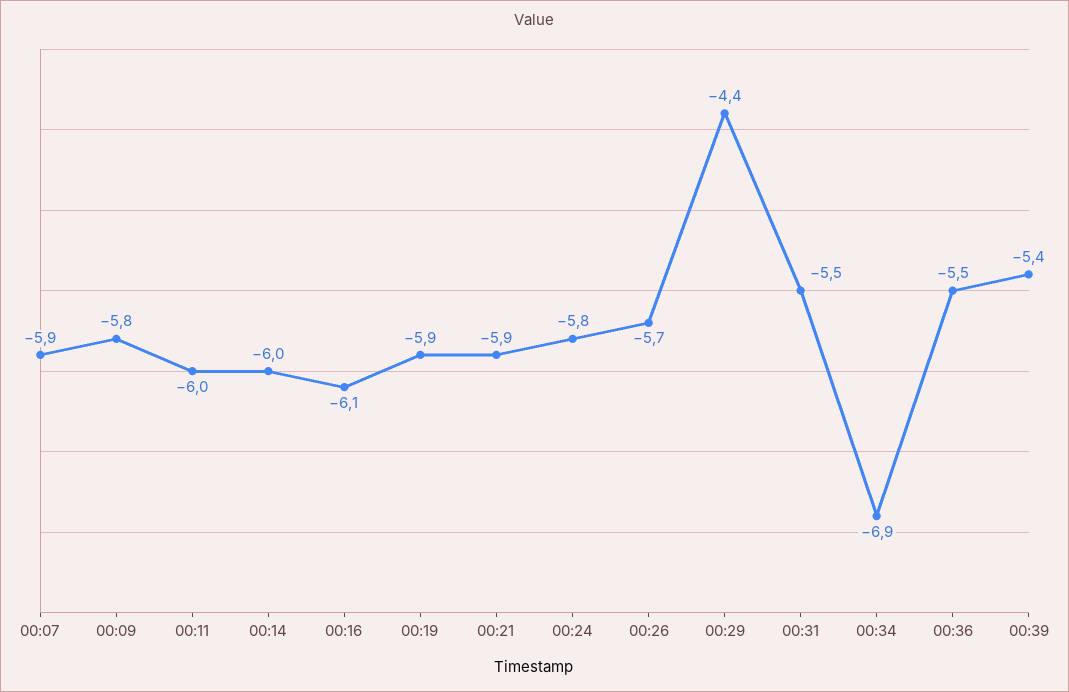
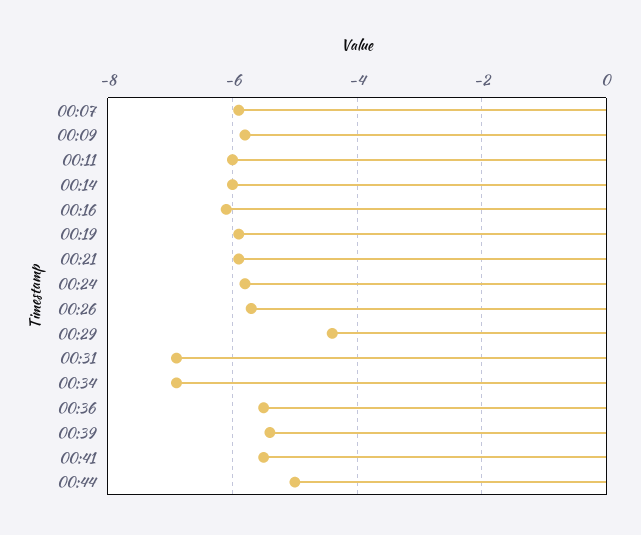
00:31: -5.5 -> -7
00:41: none -> -5.5
00:44: none -> -5

